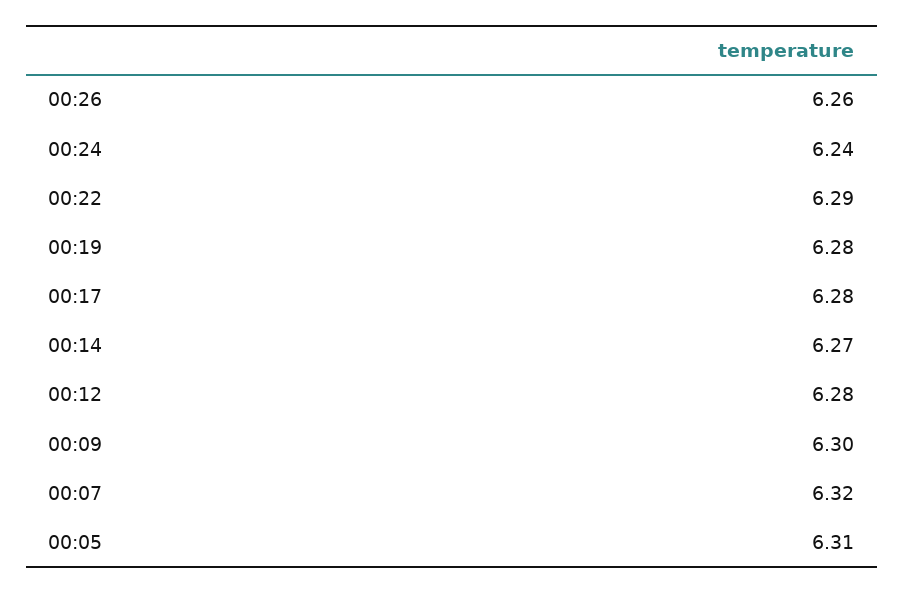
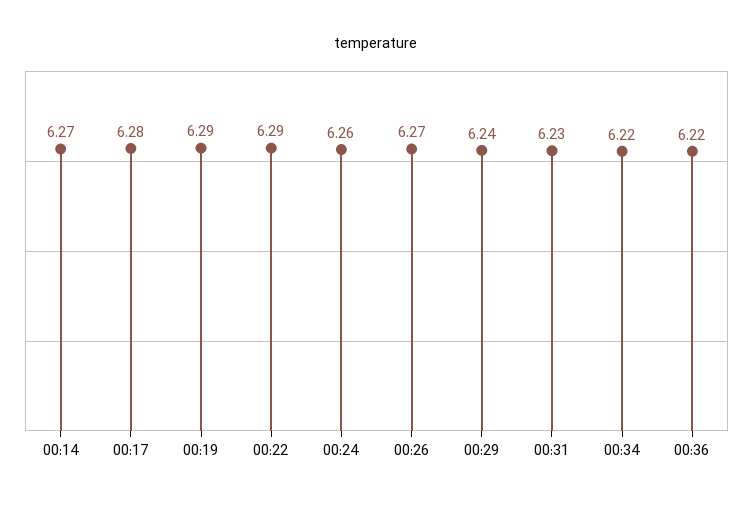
00:26: 6.26 -> 6.27
00:24: 6.24 -> 6.26
00:19: 6.28 -> 6.29
00:12: 6.28 -> none
00:09: 6.3 -> none
00:07: 6.32 -> none
00:05: 6.31 -> none
00:29: none -> 6.24
00:31: none -> 6.23
00:34: none -> 6.22
00:36: none -> 6.22

